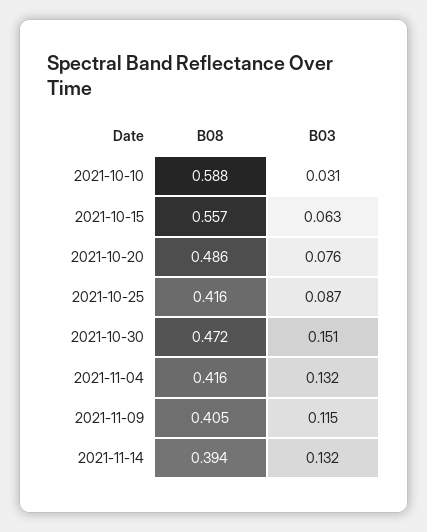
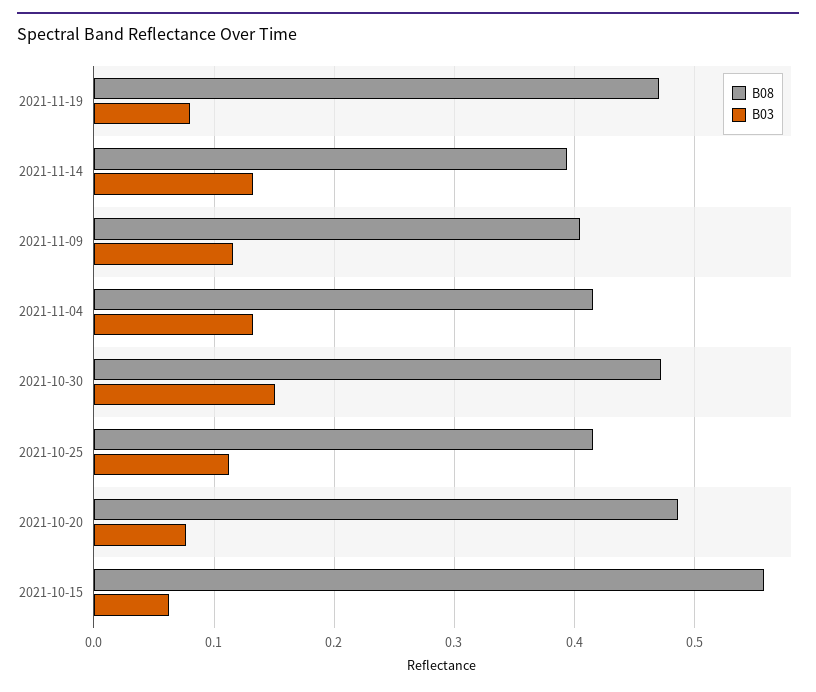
B08, 2021-10-10: 0.588 -> none
B03, 2021-10-10: 0.031 -> none
B03, 2021-10-25: 0.087 -> 0.11
B08, 2021-11-19: none -> 0.47
B03, 2021-11-19: none -> 0.08

